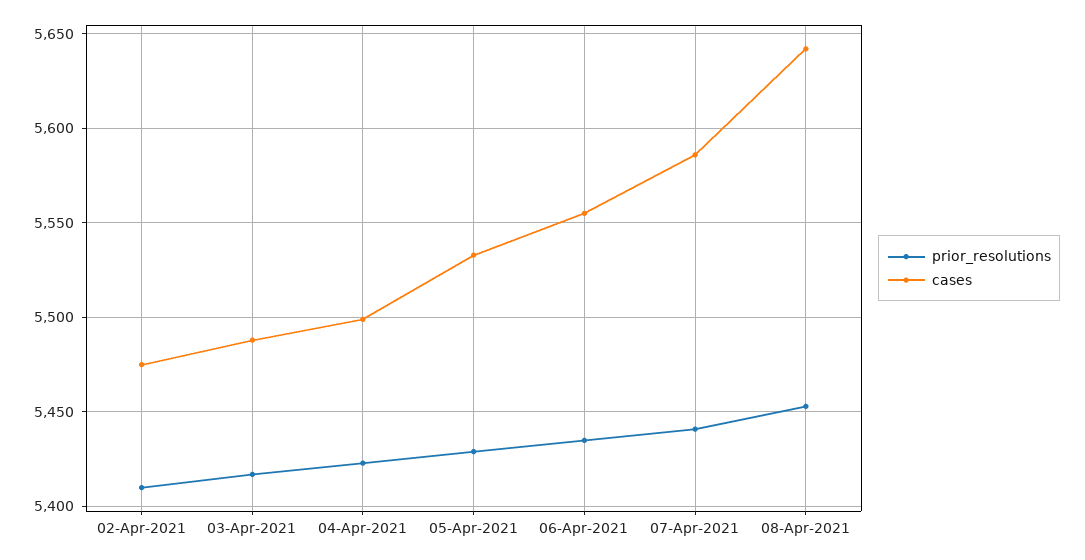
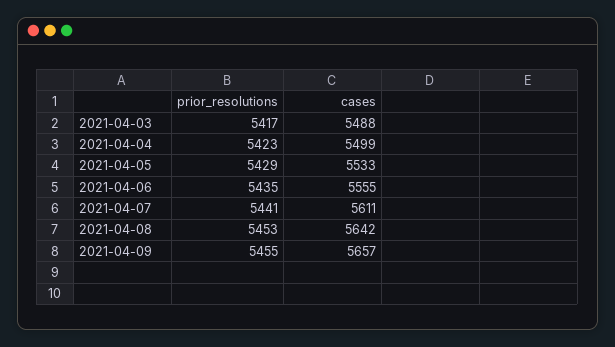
prior_resolutions, 02-Apr-2021: 5410 -> none
cases, 02-Apr-2021: 5475 -> none
cases, 07-Apr-2021: 5585 -> 5611
prior_resolutions, 2021-04-09: none -> 5455
cases, 2021-04-09: none -> 5657

